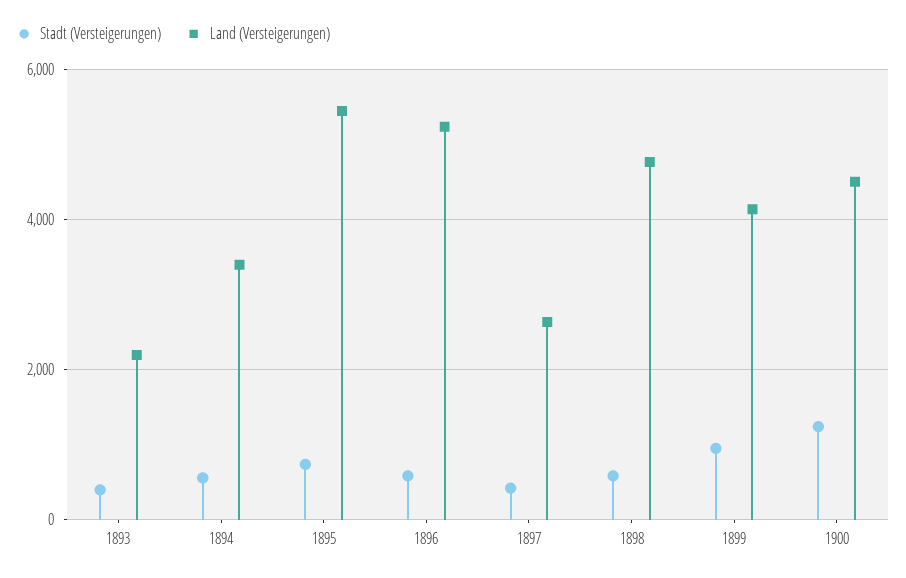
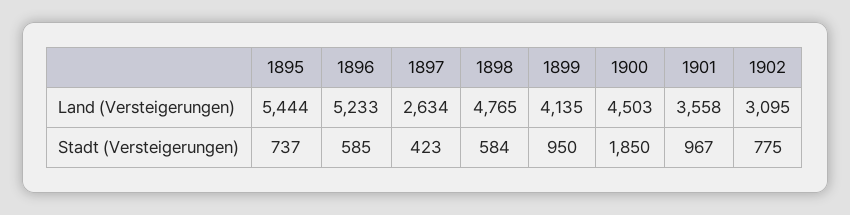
Stadt (Versteigerungen), 1893: 400 -> none
Land (Versteigerungen), 1893: 2200 -> none
Stadt (Versteigerungen), 1894: 600 -> none
Land (Versteigerungen), 1894: 3400 -> none
Stadt (Versteigerungen), 1900: 1200 -> 1850
Land (Versteigerungen), 1901: none -> 3558
Land (Versteigerungen), 1902: none -> 3095
Stadt (Versteigerungen), 1901: none -> 967
Stadt (Versteigerungen), 1902: none -> 775

